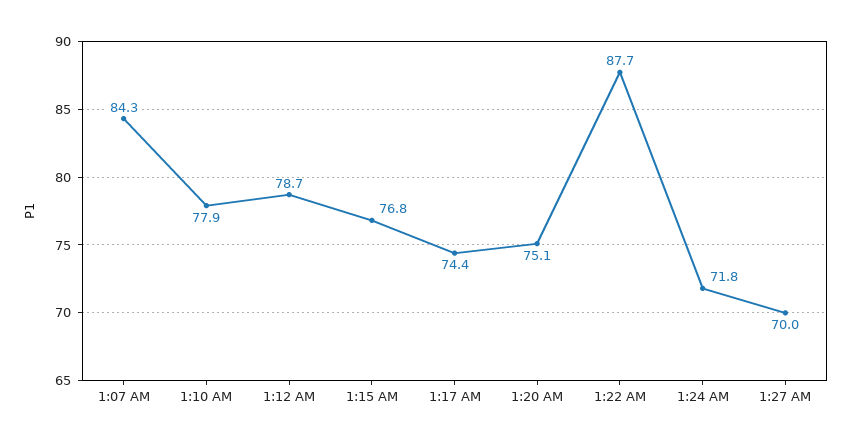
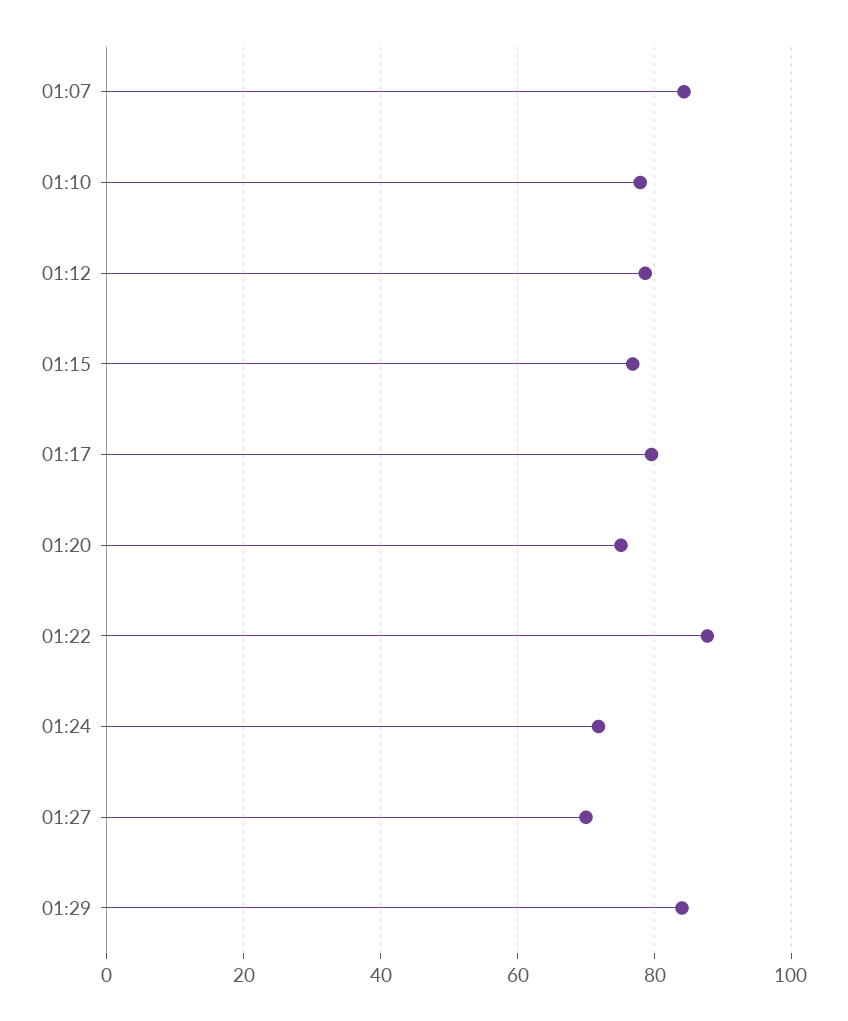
1:17 AM: 74.4 -> 80
01:29: none -> 84

